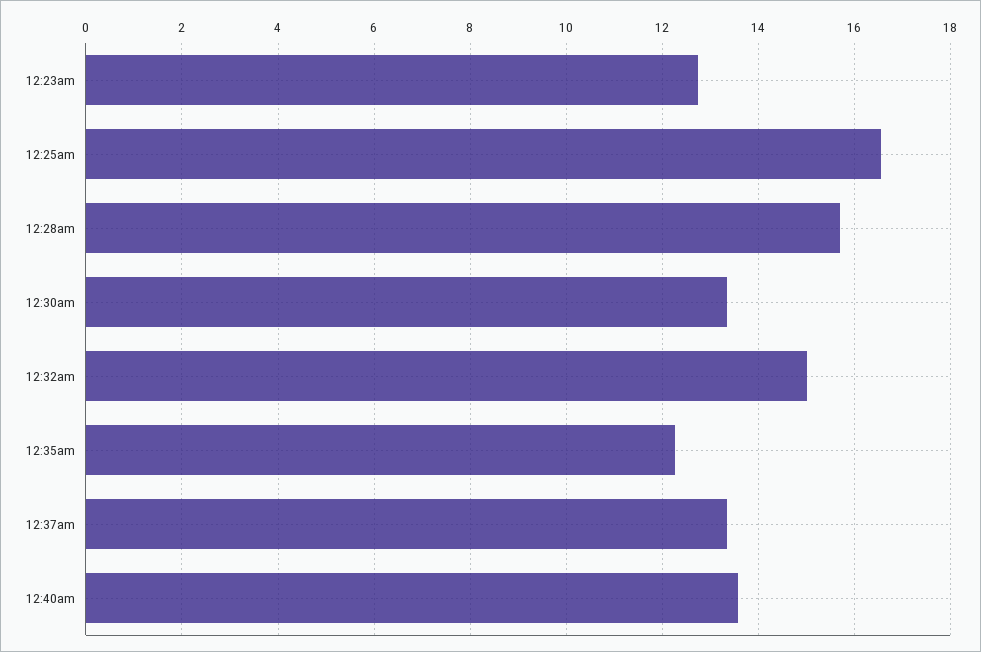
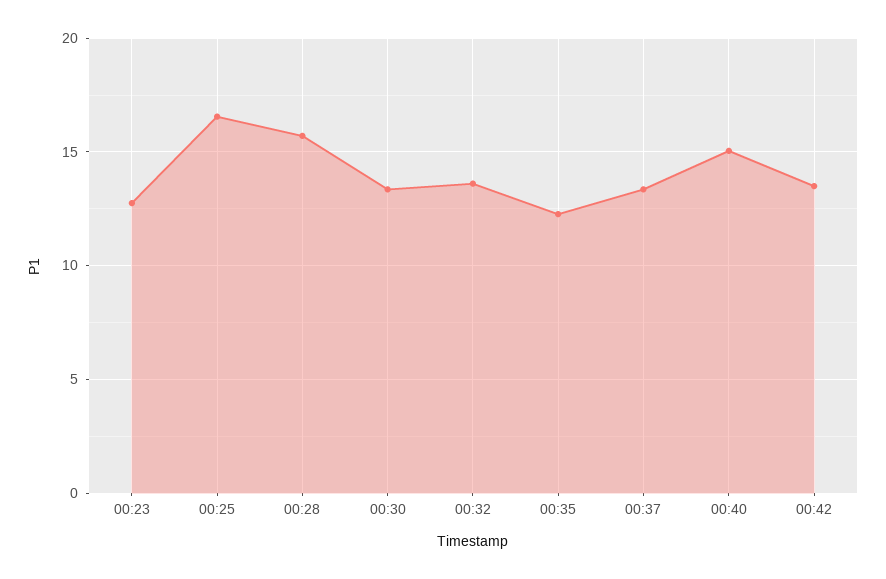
12:32am: 15 -> 13.5
12:40am: 13.6 -> 15
00:42: none -> 13.5

